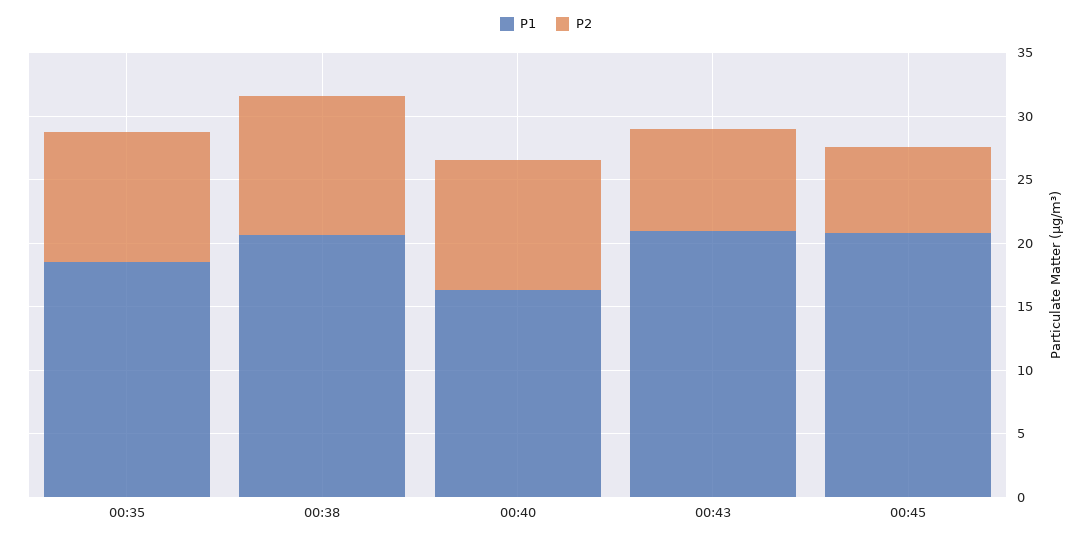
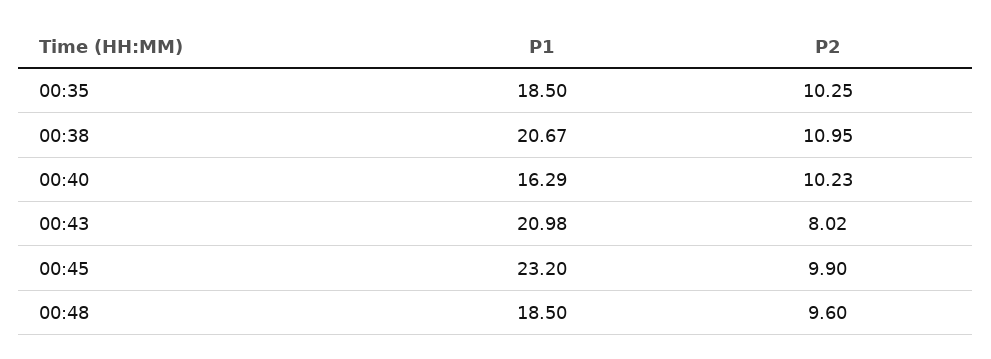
P1, 00:45: 21 -> 23.2
P2, 00:45: 7 -> 9.9
P1, 00:48: none -> 18.5
P2, 00:48: none -> 9.6

